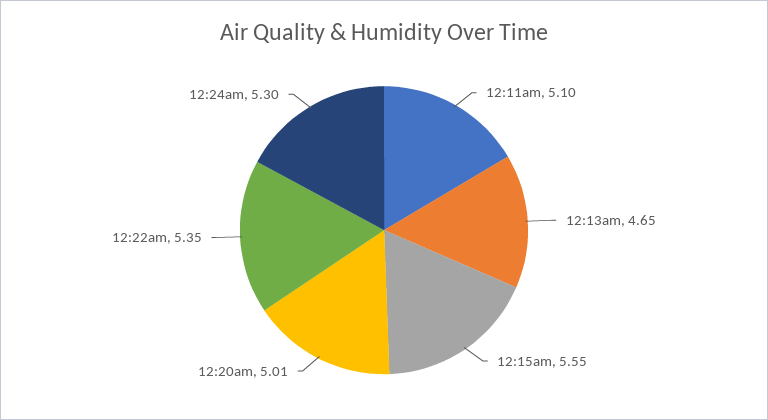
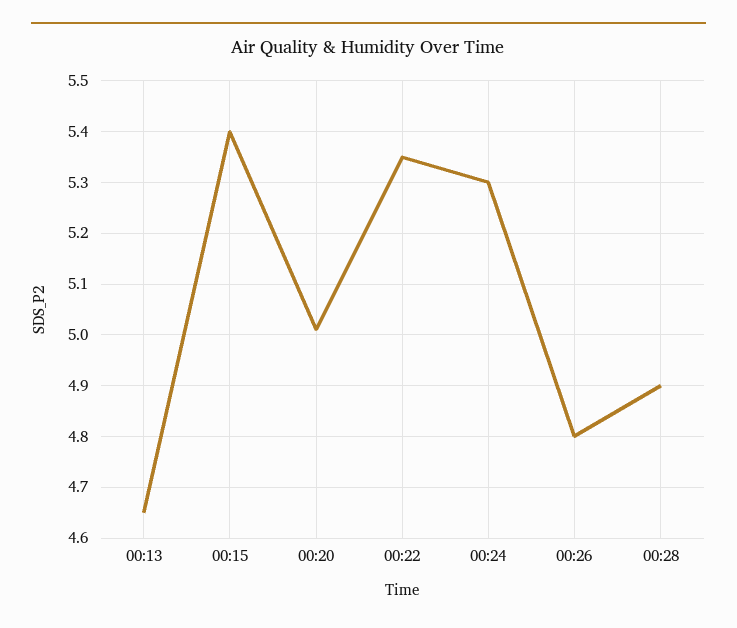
12:11am: 5.1 -> none
12:15am: 5.55 -> 5.4
00:26: none -> 4.8
00:28: none -> 4.9

